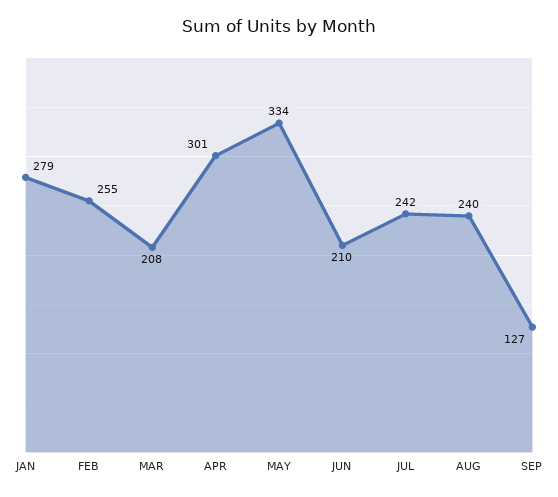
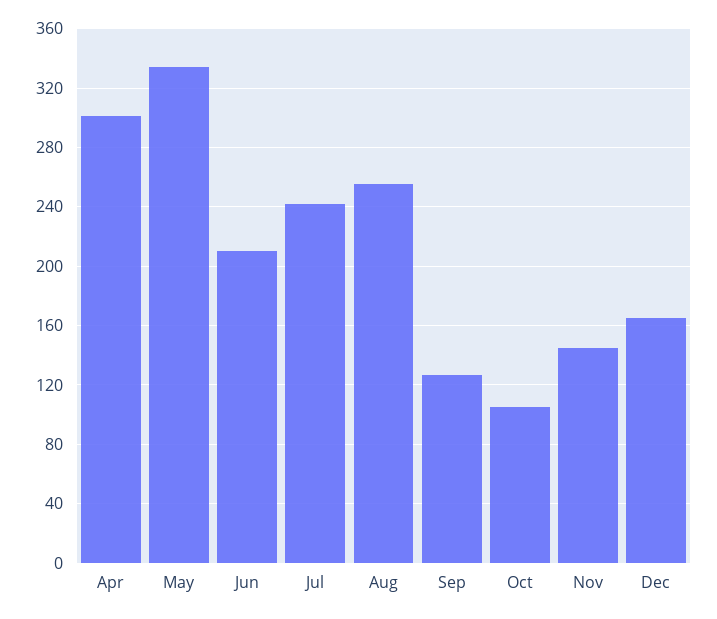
JAN: 279 -> none
FEB: 255 -> none
MAR: 208 -> none
AUG: 240 -> 255
Oct: none -> 105
Nov: none -> 145
Dec: none -> 165

